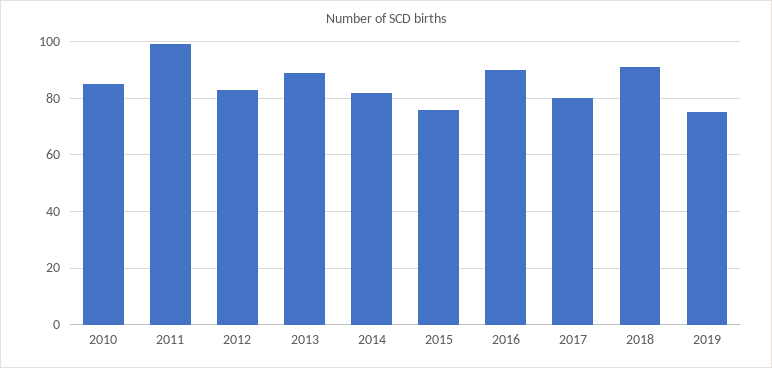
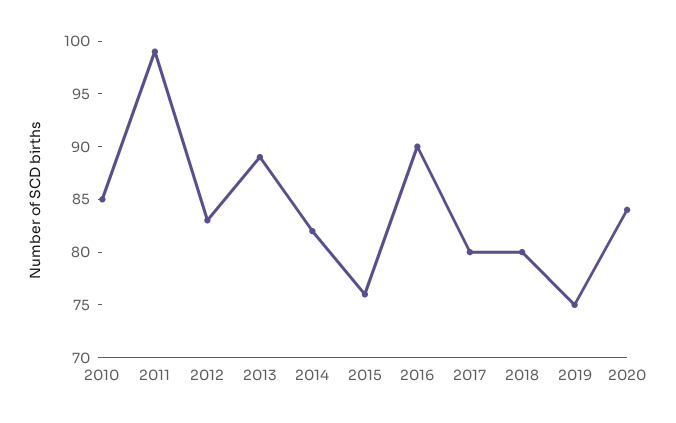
2018: 90 -> 80
2020: none -> 84

